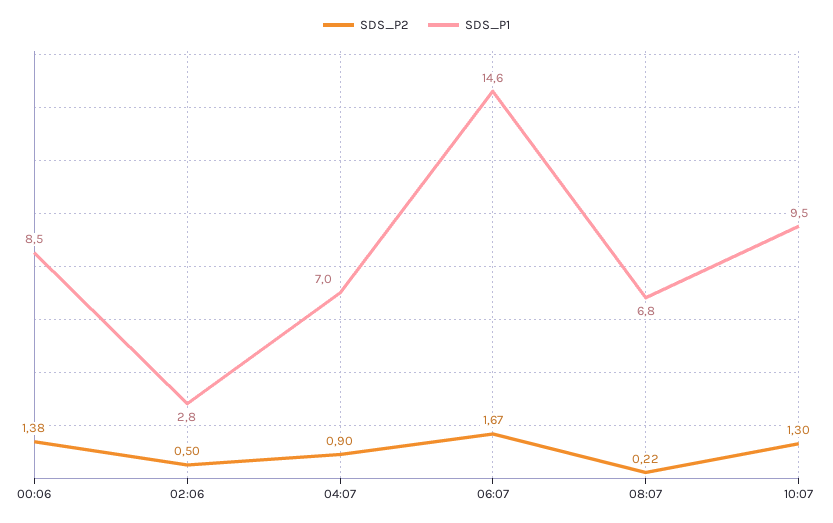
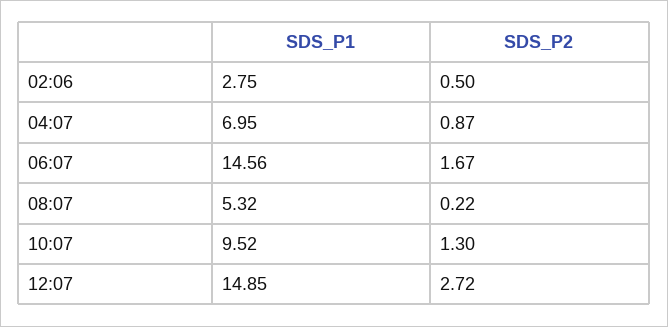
SDS_P2, 00:06: 1.38 -> none
SDS_P1, 00:06: 8.5 -> none
SDS_P2, 04:07: 0.9 -> 0.87
SDS_P1, 08:07: 6.8 -> 5.32
SDS_P1, 12:07: none -> 14.85
SDS_P2, 12:07: none -> 2.72

